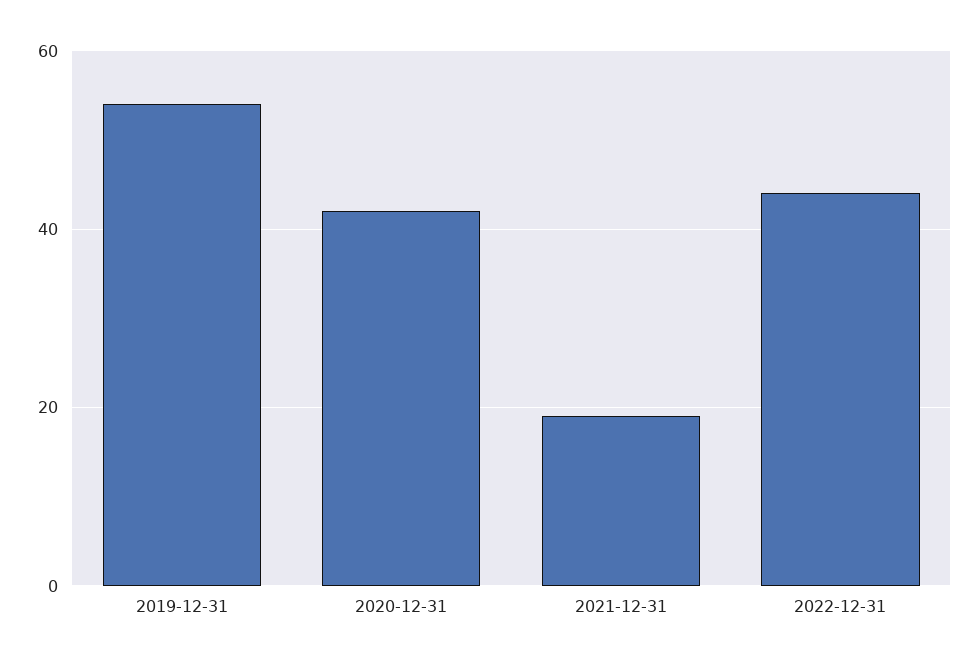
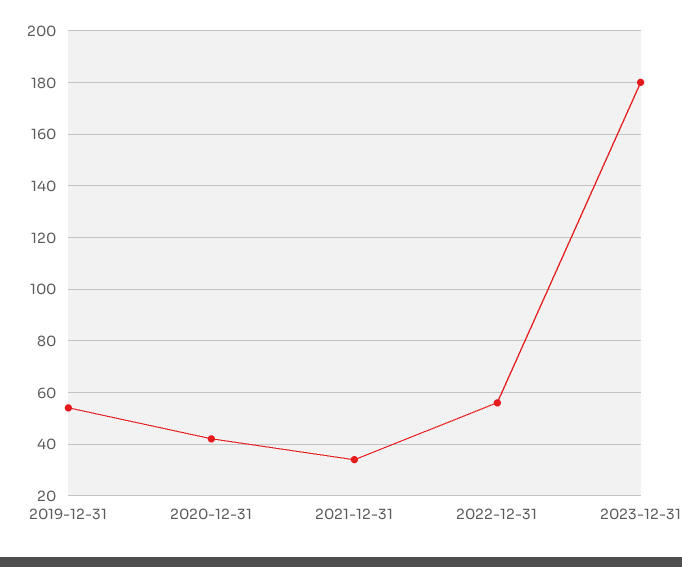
2021-12-31: 20 -> 35
2022-12-31: 45 -> 55
2023-12-31: none -> 180

